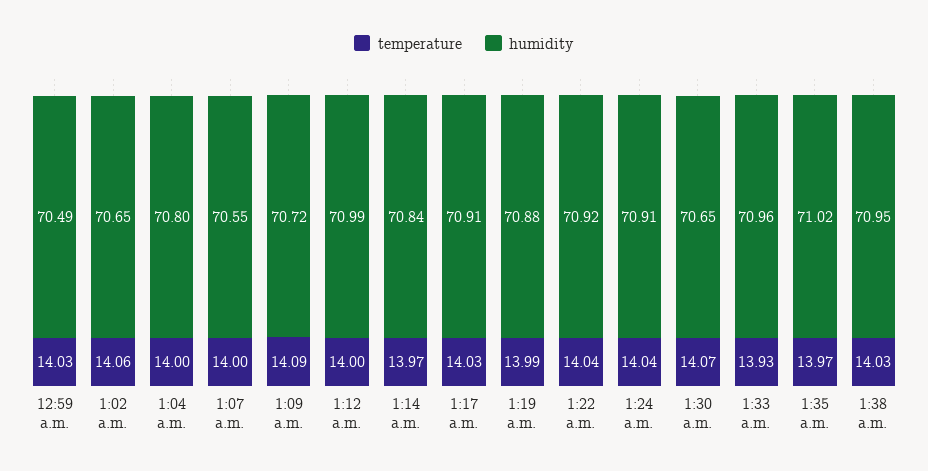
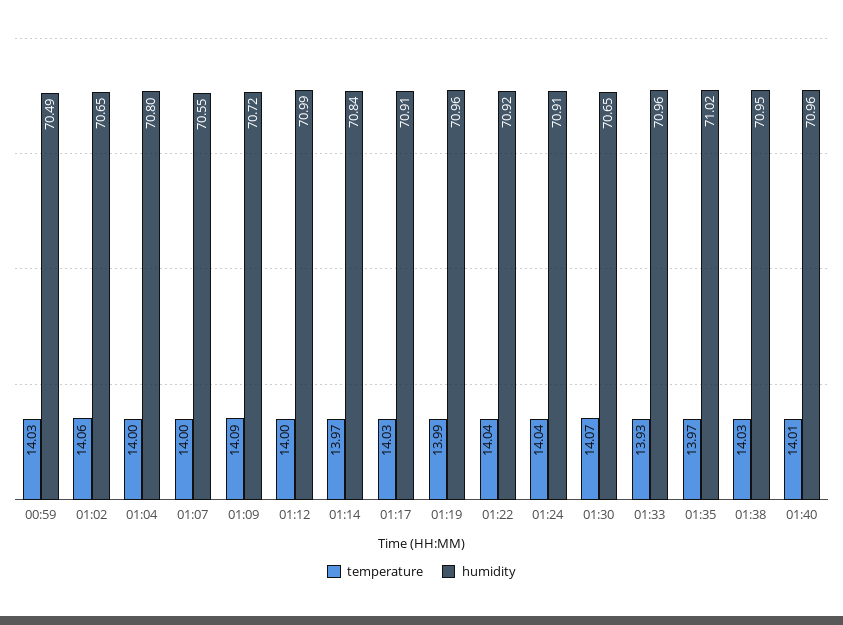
humidity, 1:19 a.m.: 70.88 -> 70.96
temperature, 01:40: none -> 14.01
humidity, 01:40: none -> 70.96

